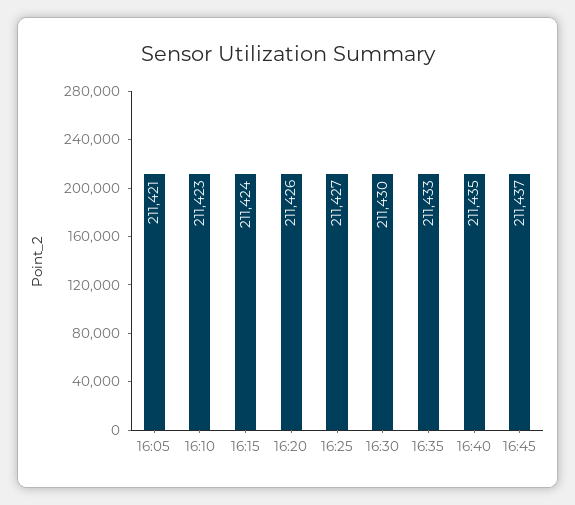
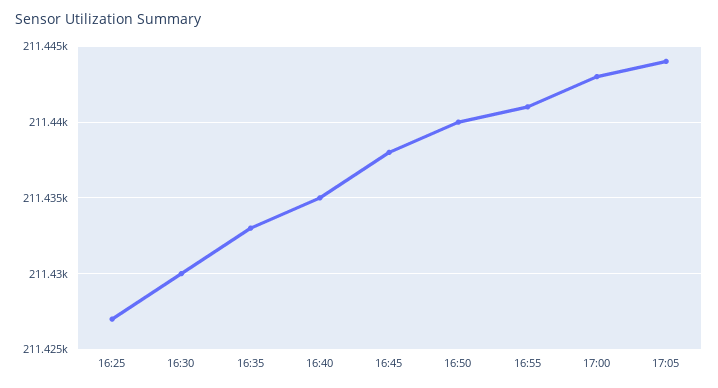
16:05: 211421 -> none
16:10: 211423 -> none
16:15: 211424 -> none
16:20: 211426 -> none
16:45: 211437 -> 211438
16:50: none -> 211440
16:55: none -> 211441
17:00: none -> 211443
17:05: none -> 211444

